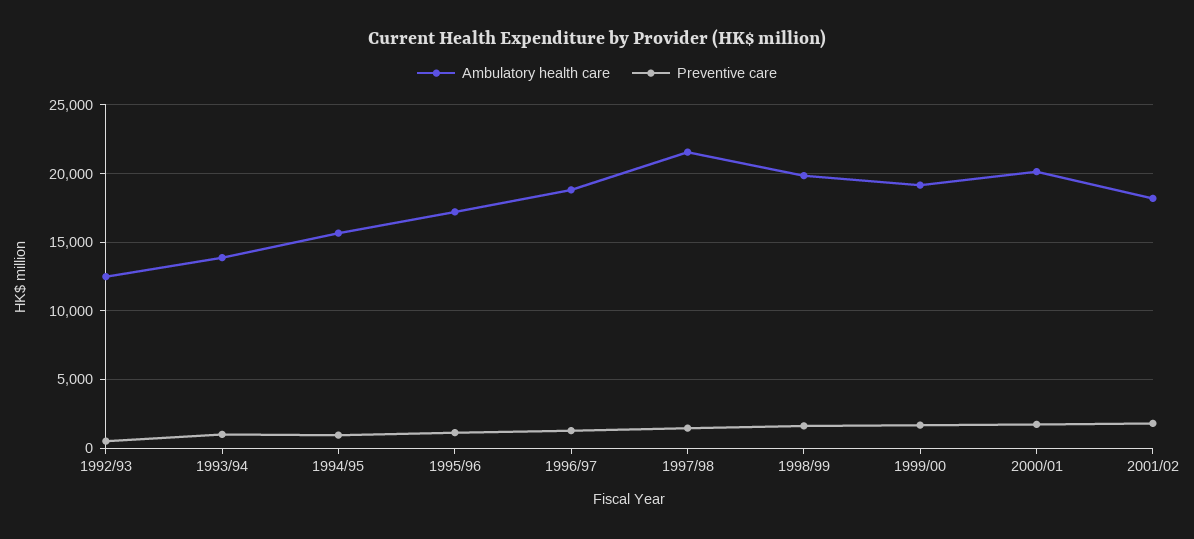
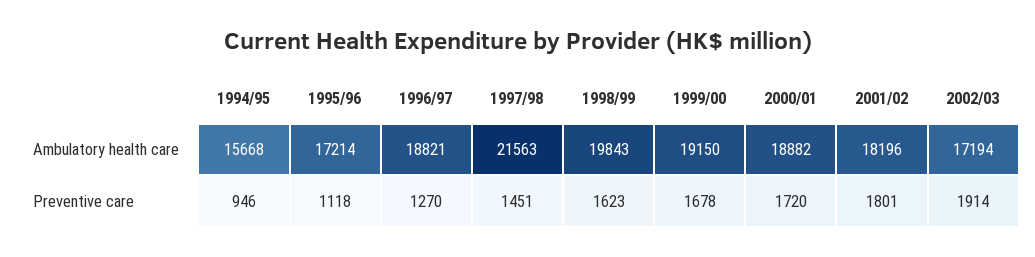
Ambulatory health care, 1992/93: 12500 -> none
Preventive care, 1992/93: 500 -> none
Ambulatory health care, 1993/94: 14000 -> none
Preventive care, 1993/94: 1000 -> none
Ambulatory health care, 2000/01: 20000 -> 18882
Ambulatory health care, 2002/03: none -> 17194
Preventive care, 2002/03: none -> 1914

